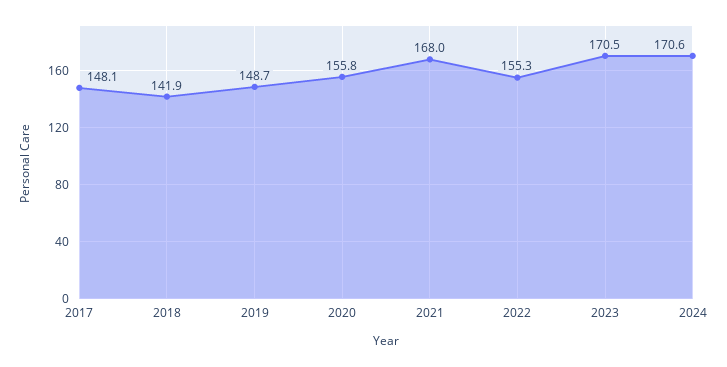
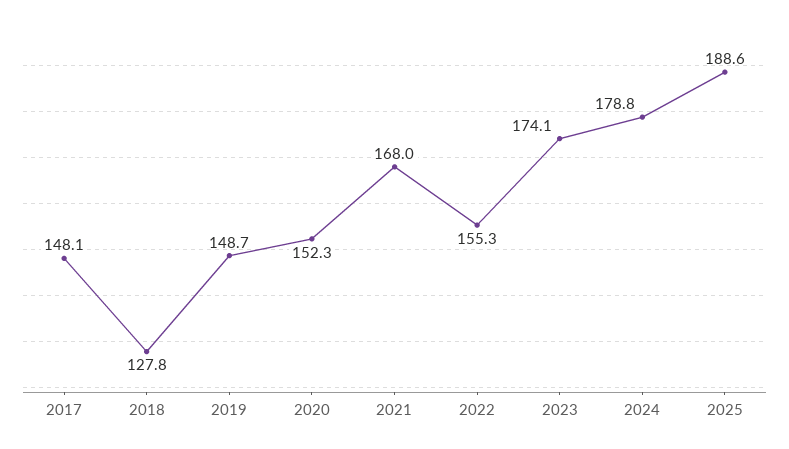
2018: 141.9 -> 127.8
2020: 155.8 -> 152.3
2023: 170.5 -> 174.1
2024: 170.6 -> 178.8
2025: none -> 188.6

